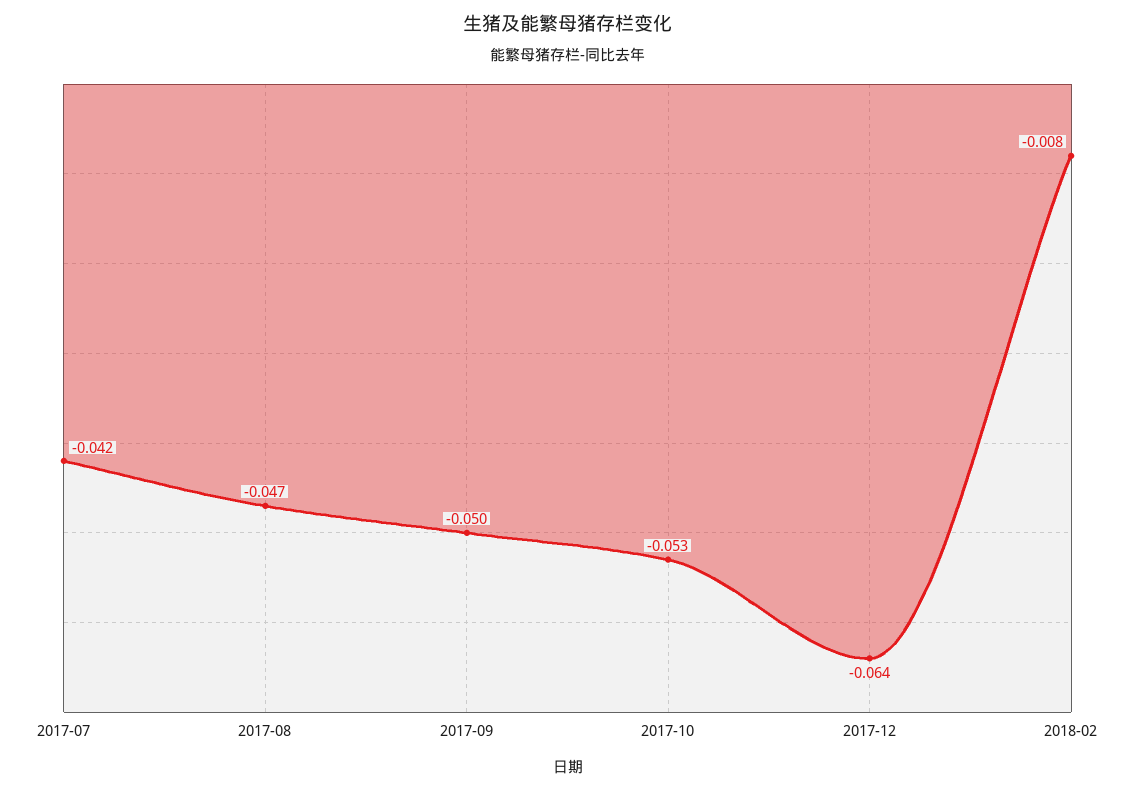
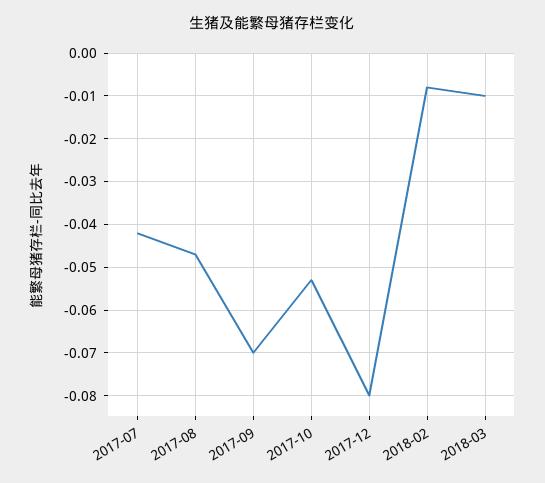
2017-09: -0.05 -> -0.07
2017-12: -0.064 -> -0.08
2018-03: none -> -0.01

